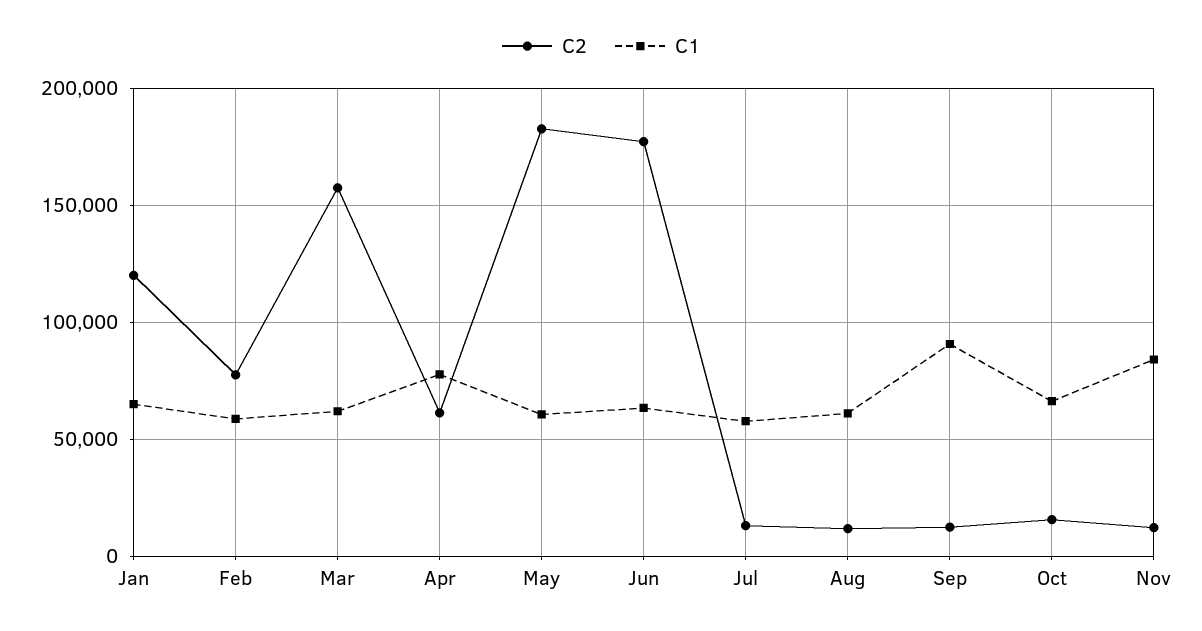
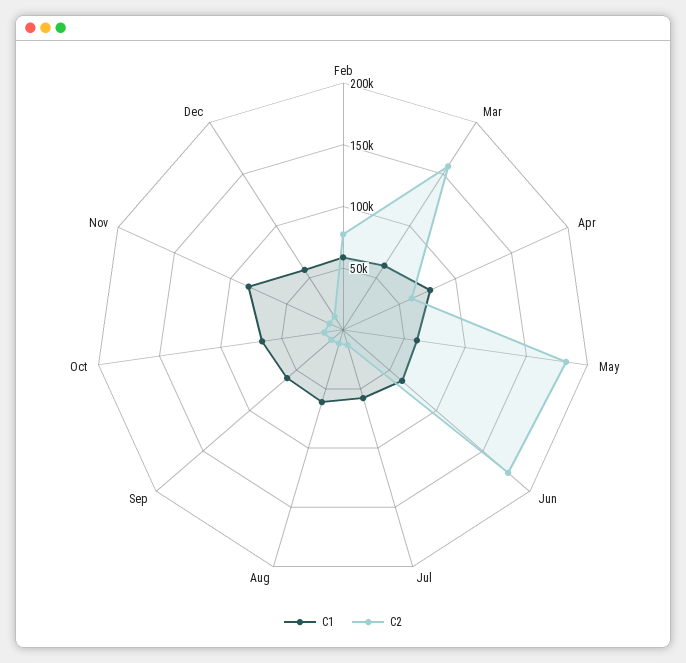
C2, Jan: 120000 -> none
C1, Jan: 65000 -> none
C1, Sep: 90000 -> 60000
C1, Dec: none -> 60000
C2, Dec: none -> 10000

